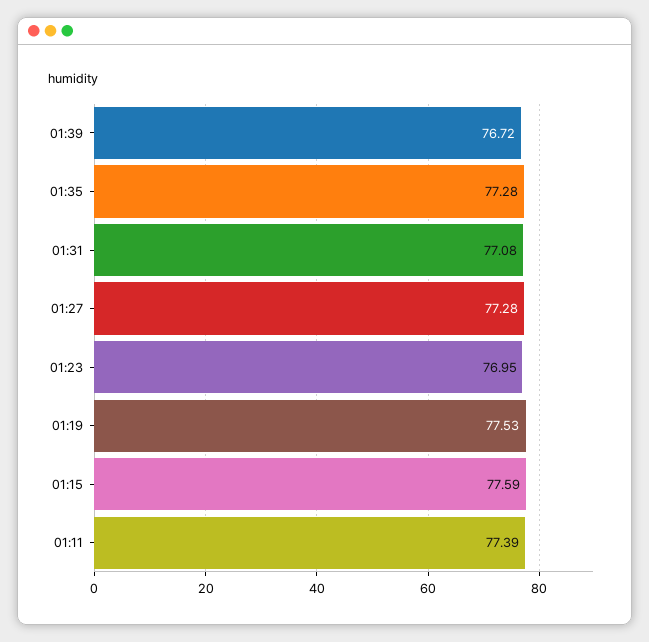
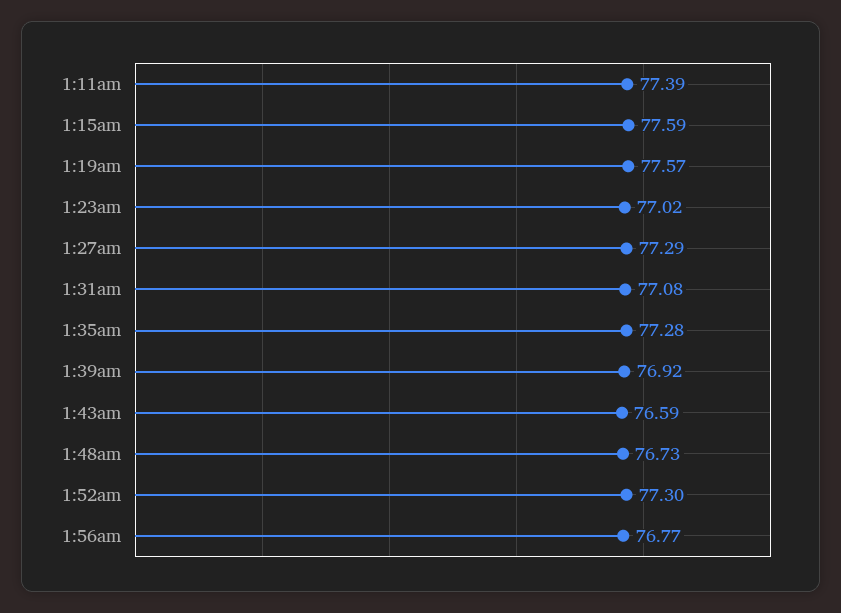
01:39: 76.72 -> 76.92
01:27: 77.28 -> 77.29
01:23: 76.95 -> 77.02
01:19: 77.53 -> 77.57
1:43am: none -> 76.59
1:48am: none -> 76.73
1:52am: none -> 77.3
1:56am: none -> 76.77

